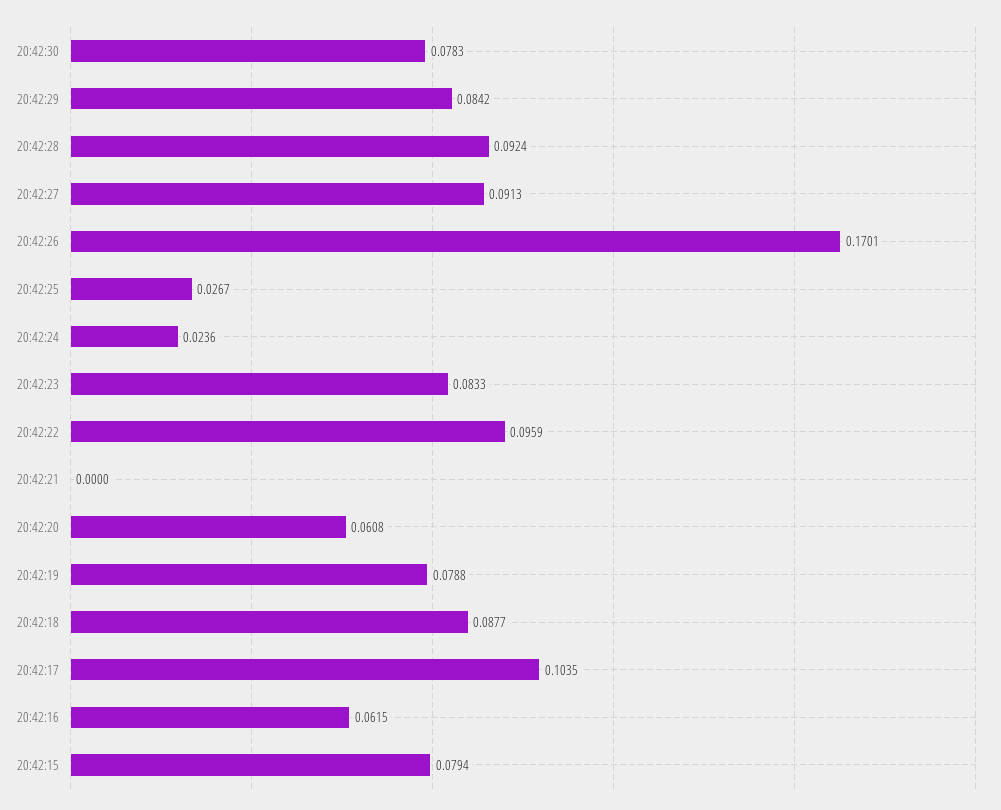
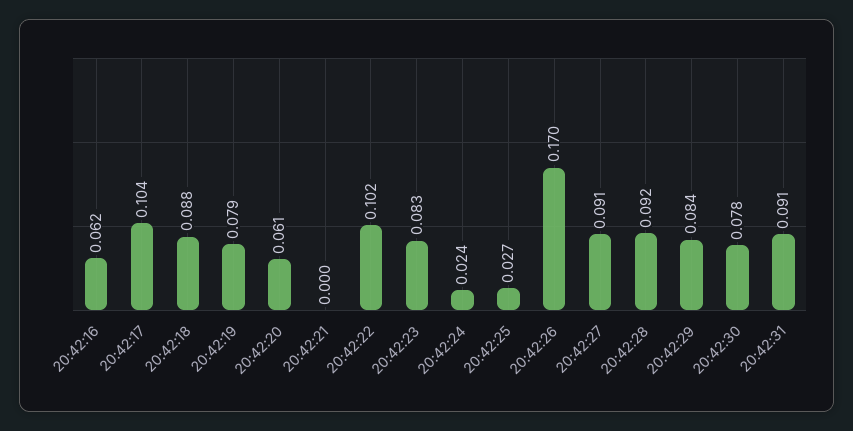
20:42:22: 0.0959 -> 0.102
20:42:15: 0.0794 -> none
20:42:31: none -> 0.091

